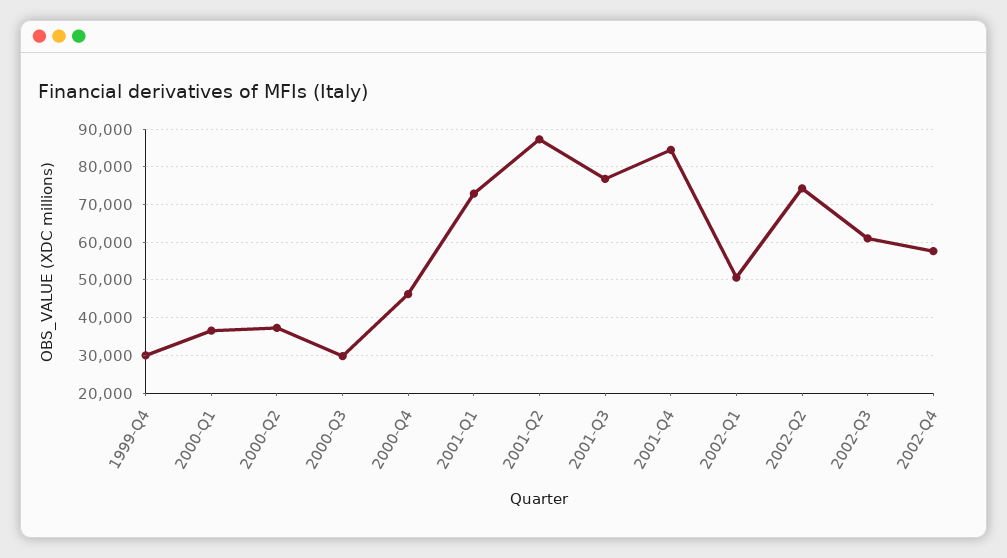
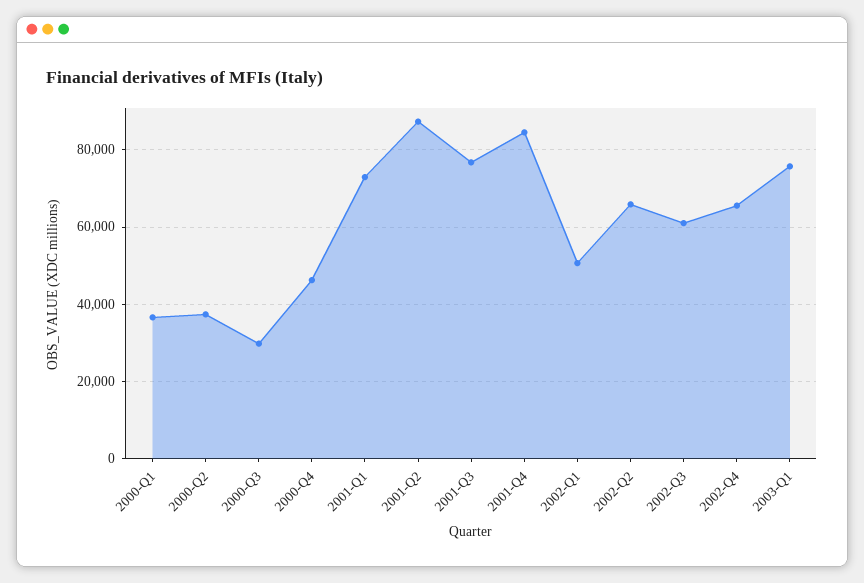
1999-Q4: 30000 -> none
2002-Q2: 74000 -> 66000
2002-Q4: 58000 -> 66000
2003-Q1: none -> 76000

